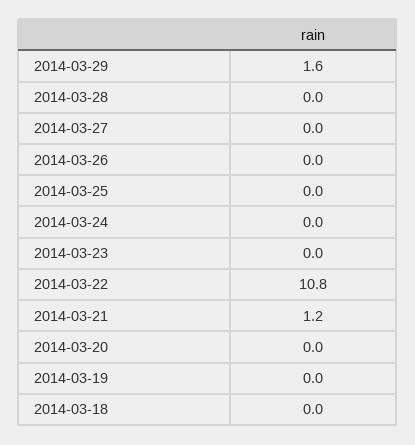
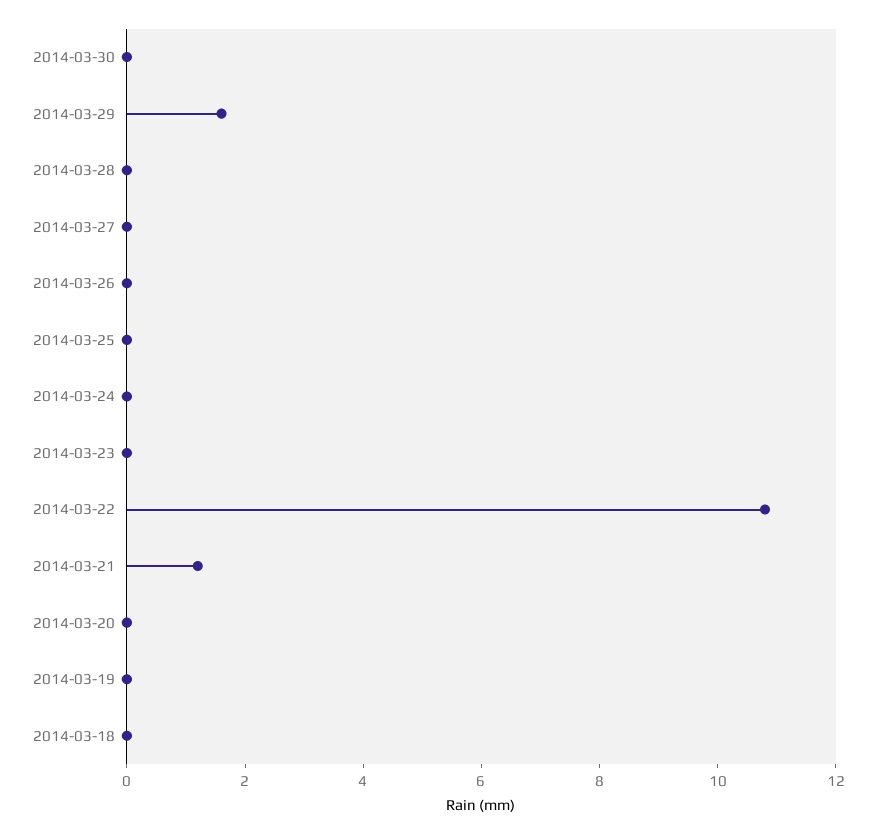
2014-03-30: none -> 0

